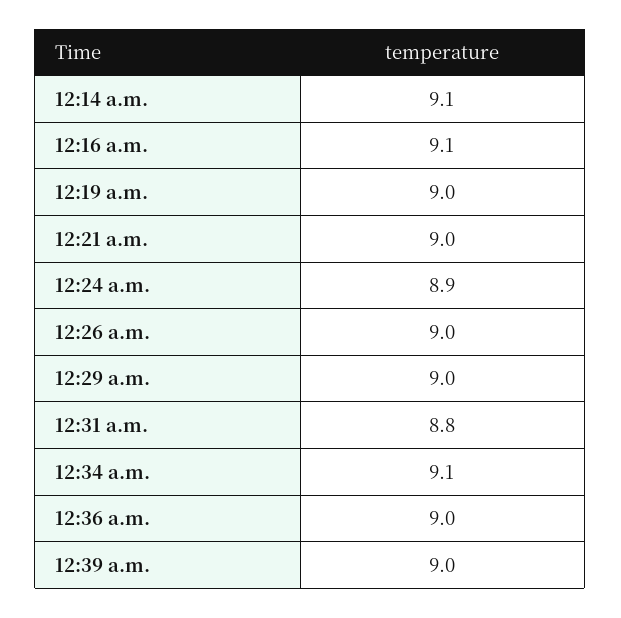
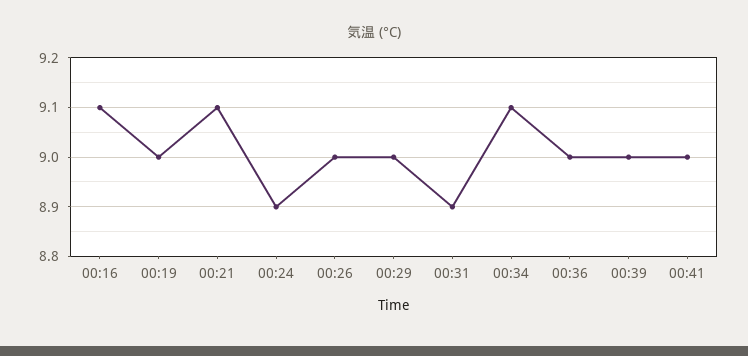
12:14 a.m.: 9.1 -> none
12:21 a.m.: 9 -> 9.1
12:31 a.m.: 8.8 -> 8.9
00:41: none -> 9

